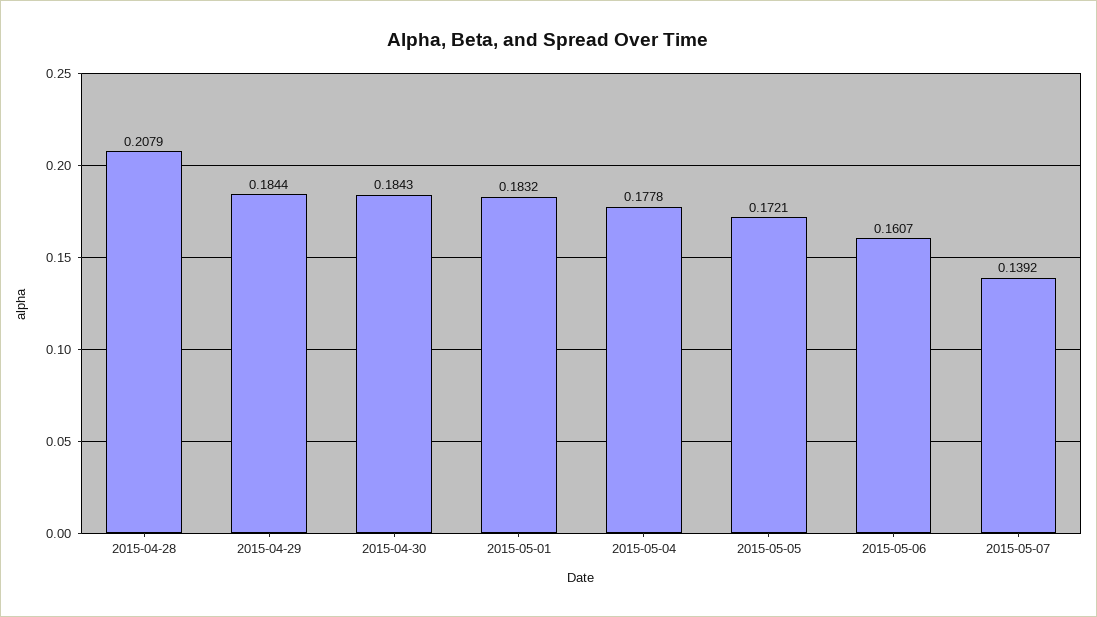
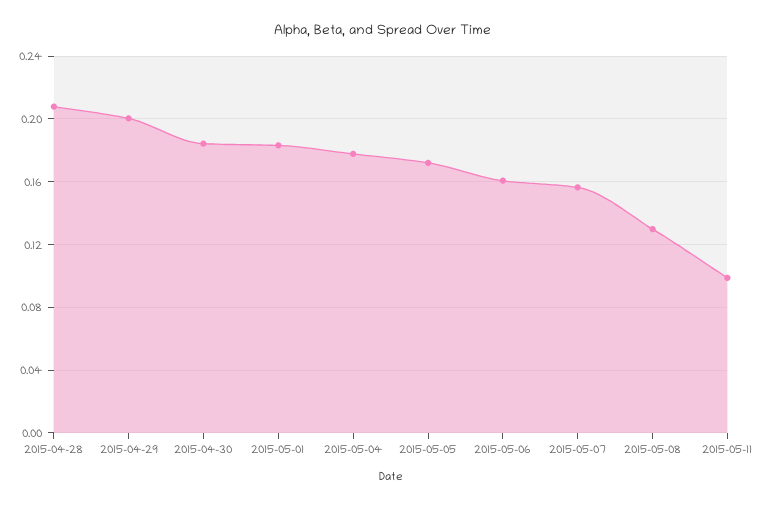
2015-04-29: 0.1844 -> 0.2
2015-05-07: 0.1392 -> 0.155
2015-05-08: none -> 0.13
2015-05-11: none -> 0.1

